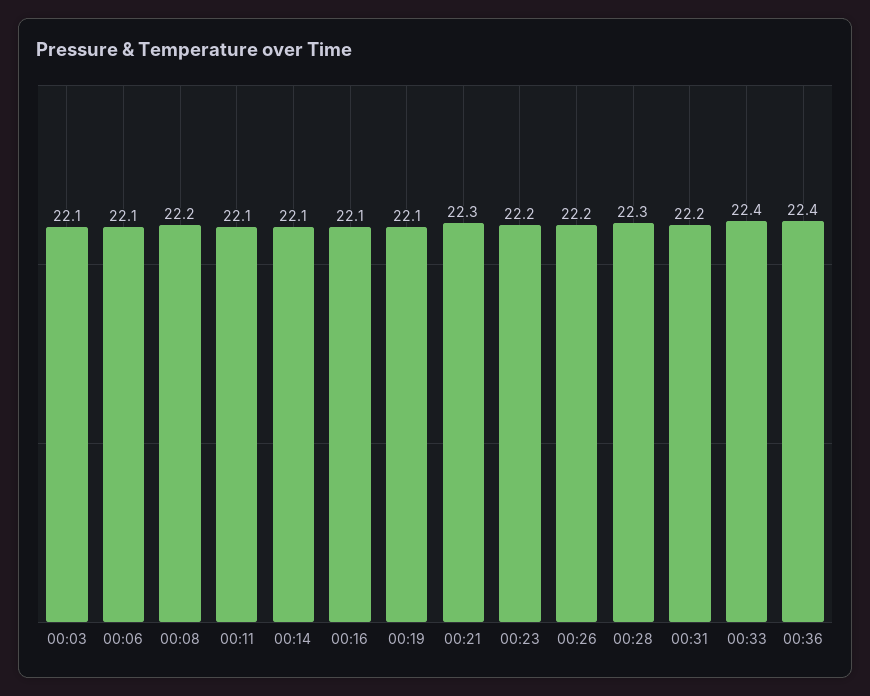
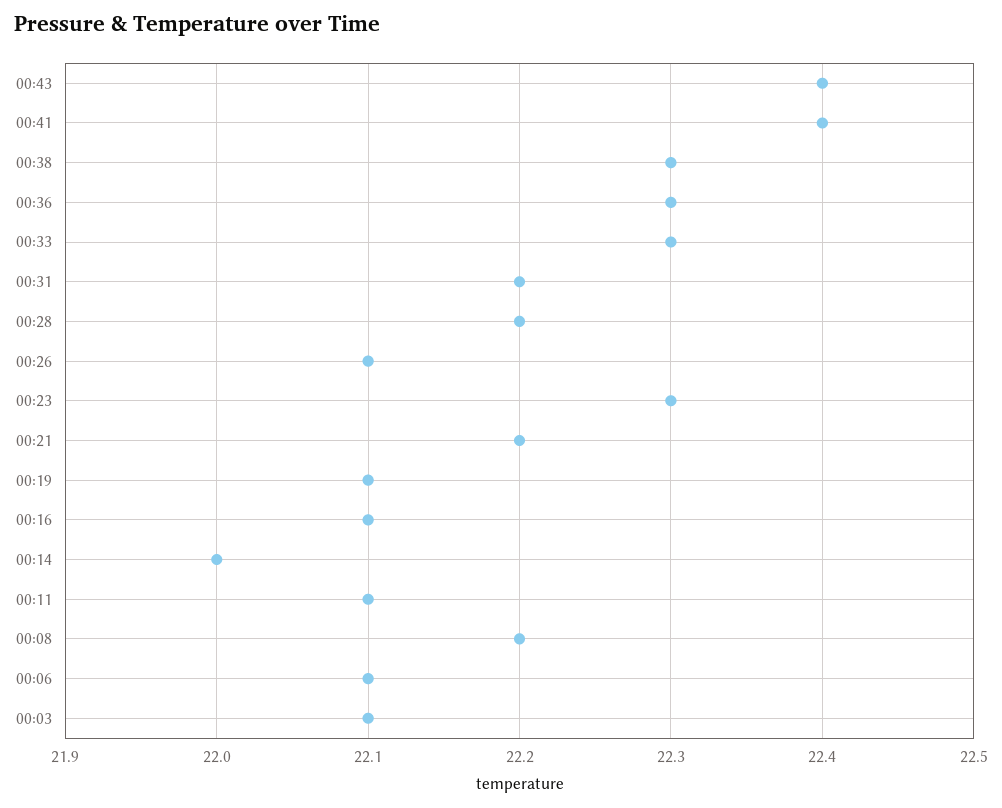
00:14: 22.1 -> 22
00:21: 22.3 -> 22.2
00:23: 22.2 -> 22.3
00:26: 22.2 -> 22.1
00:28: 22.3 -> 22.2
00:33: 22.4 -> 22.3
00:36: 22.4 -> 22.3
00:43: none -> 22.4
00:41: none -> 22.4
00:38: none -> 22.3

